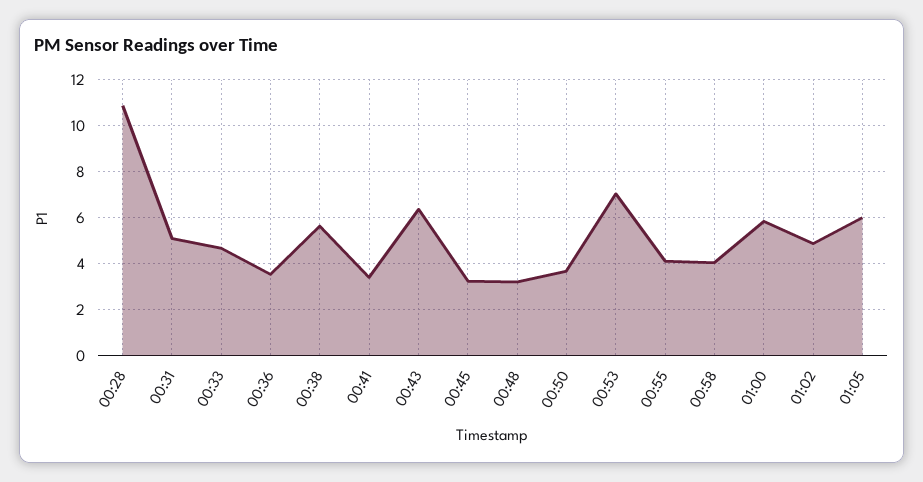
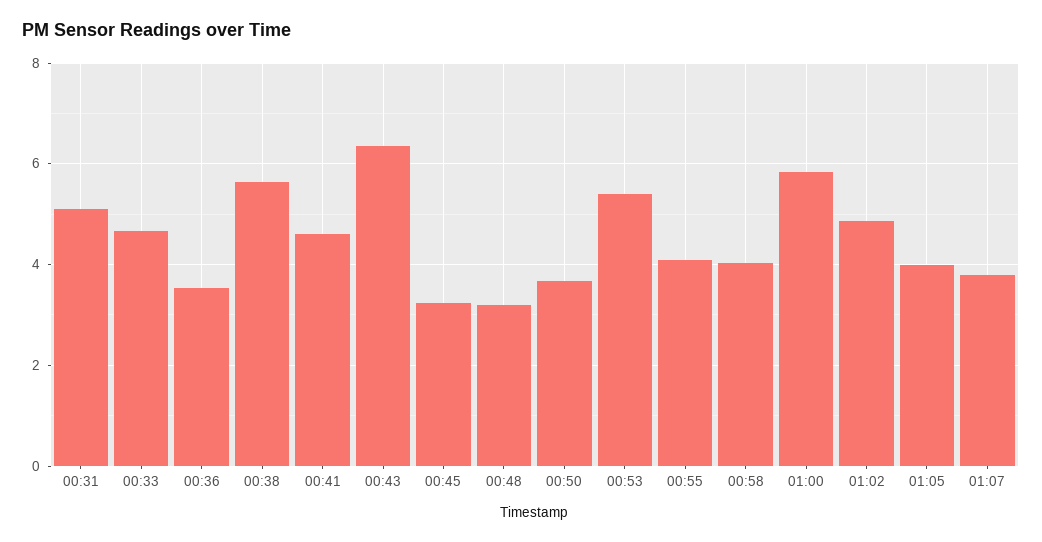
00:28: 11 -> none
00:41: 3.5 -> 4.6
00:53: 7 -> 5.4
01:05: 6 -> 4
01:07: none -> 3.8

